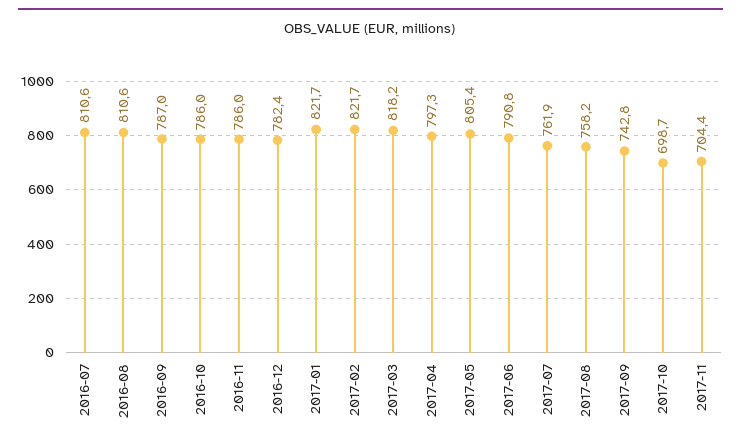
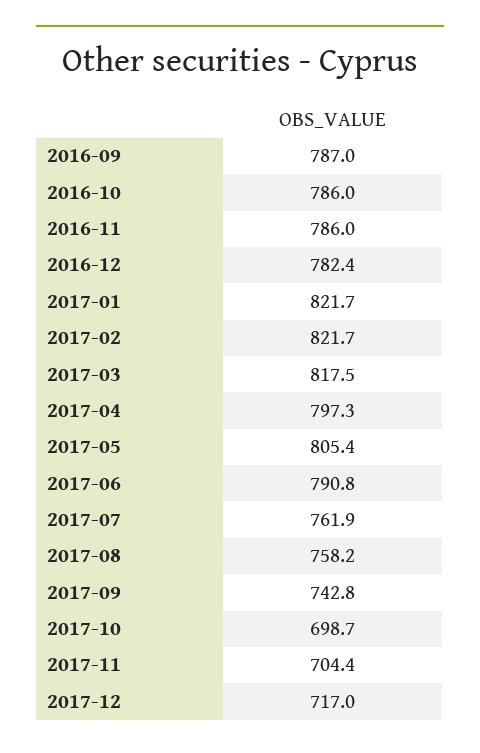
2016-07: 810.6 -> none
2016-08: 810.6 -> none
2017-03: 818.2 -> 817.5
2017-12: none -> 717

